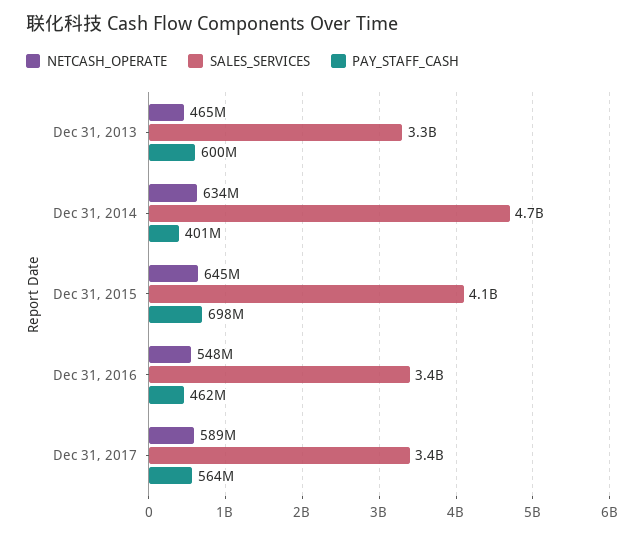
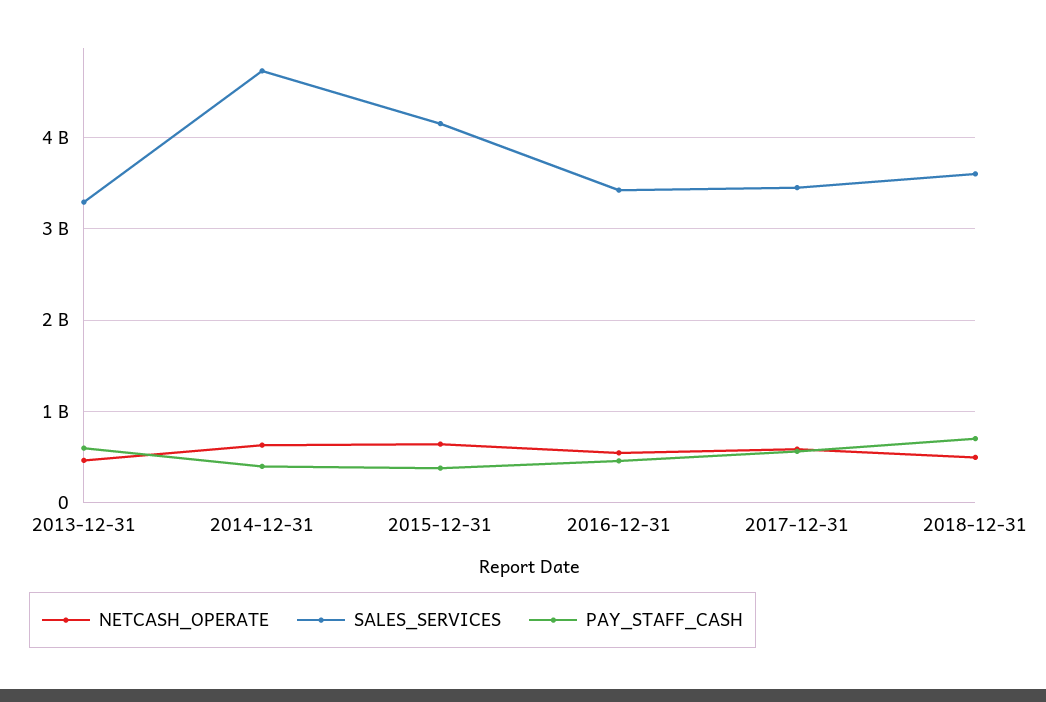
PAY_STAFF_CASH, Dec 31, 2015: 698000000 -> 400000000
NETCASH_OPERATE, 2018-12-31: none -> 500000000
SALES_SERVICES, 2018-12-31: none -> 3600000000
PAY_STAFF_CASH, 2018-12-31: none -> 700000000

